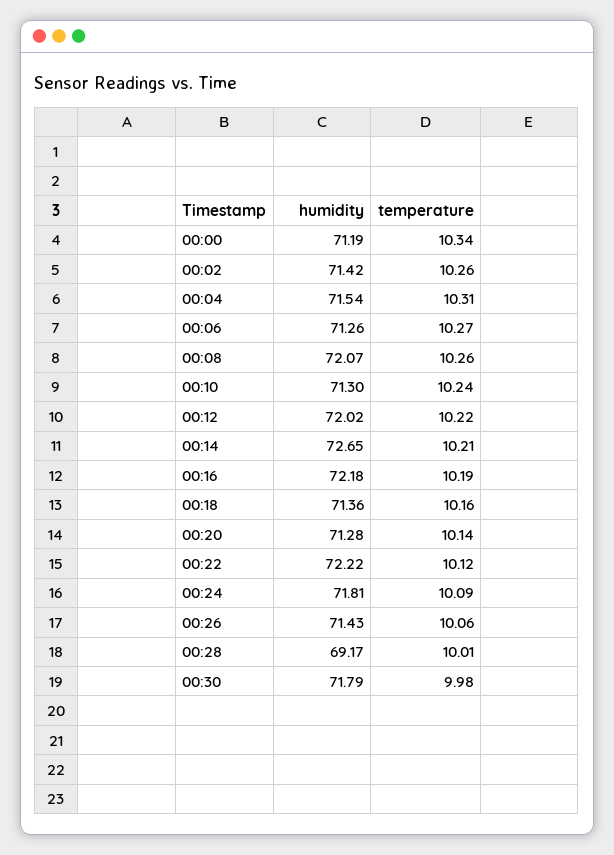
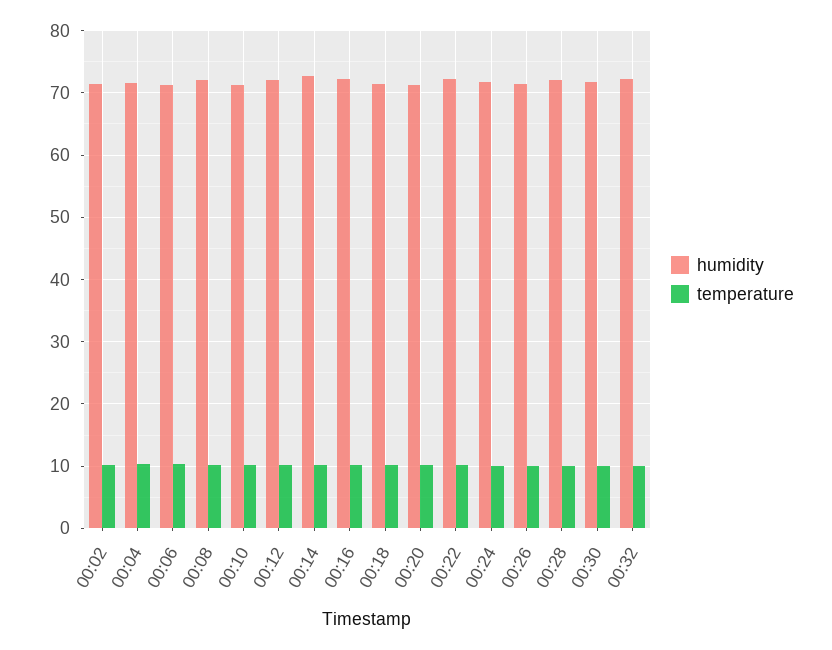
humidity, 00:00: 71.19 -> none
temperature, 00:00: 10.34 -> none
humidity, 00:28: 69.17 -> 72
humidity, 00:32: none -> 72
temperature, 00:32: none -> 10

